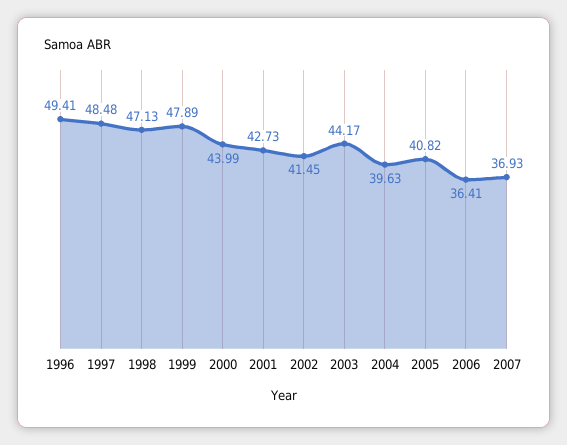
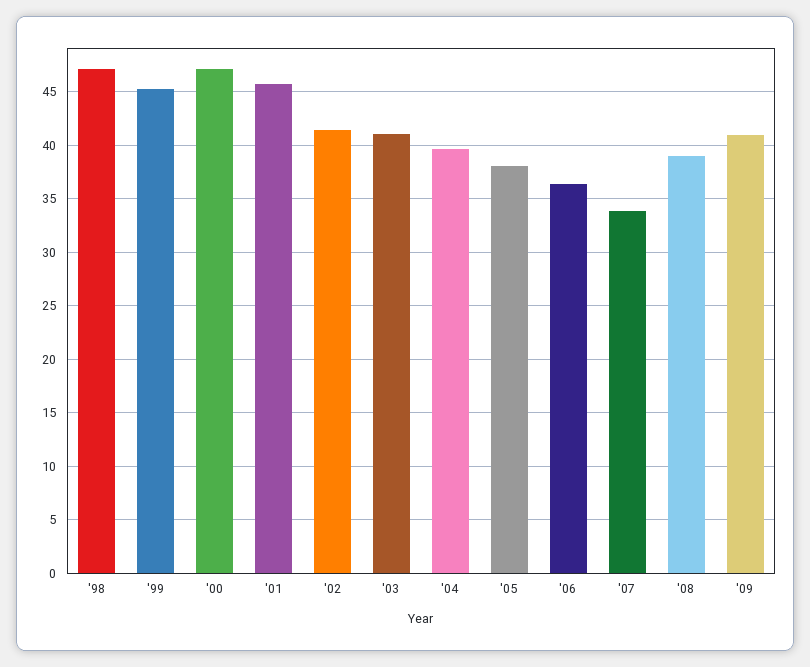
1996: 49.41 -> none
1997: 48.48 -> none
1999: 47.89 -> 45
2000: 43.99 -> 47
2001: 42.73 -> 46
2003: 44.17 -> 41
2005: 40.82 -> 38
2007: 36.93 -> 34
'08: none -> 39
'09: none -> 41

